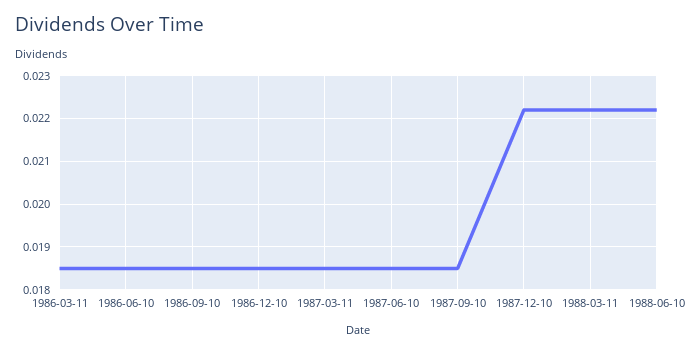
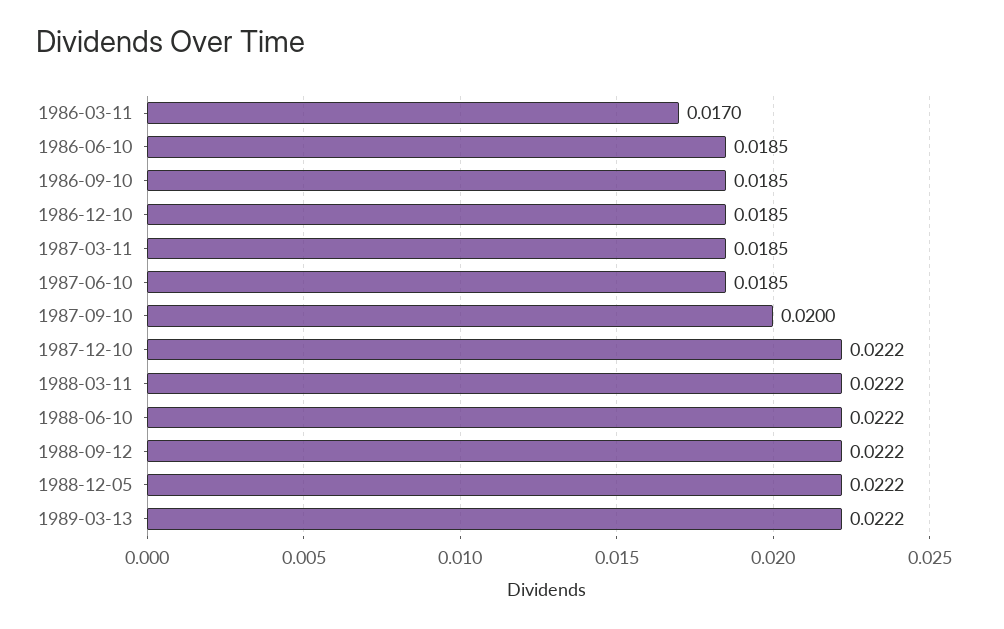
1986-03-11: 0.0185 -> 0.017
1987-09-10: 0.0185 -> 0.02
1988-09-12: none -> 0.0222
1988-12-05: none -> 0.0222
1989-03-13: none -> 0.0222

